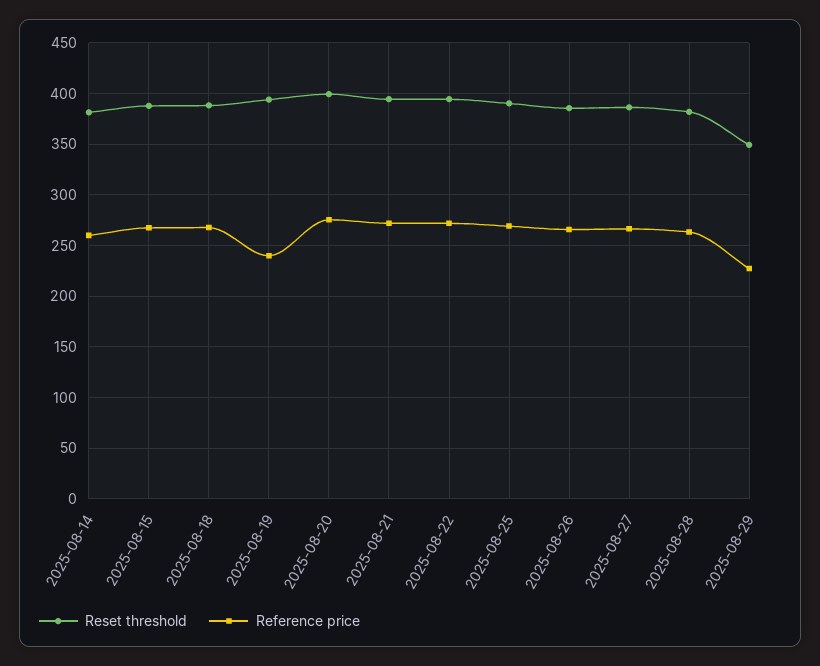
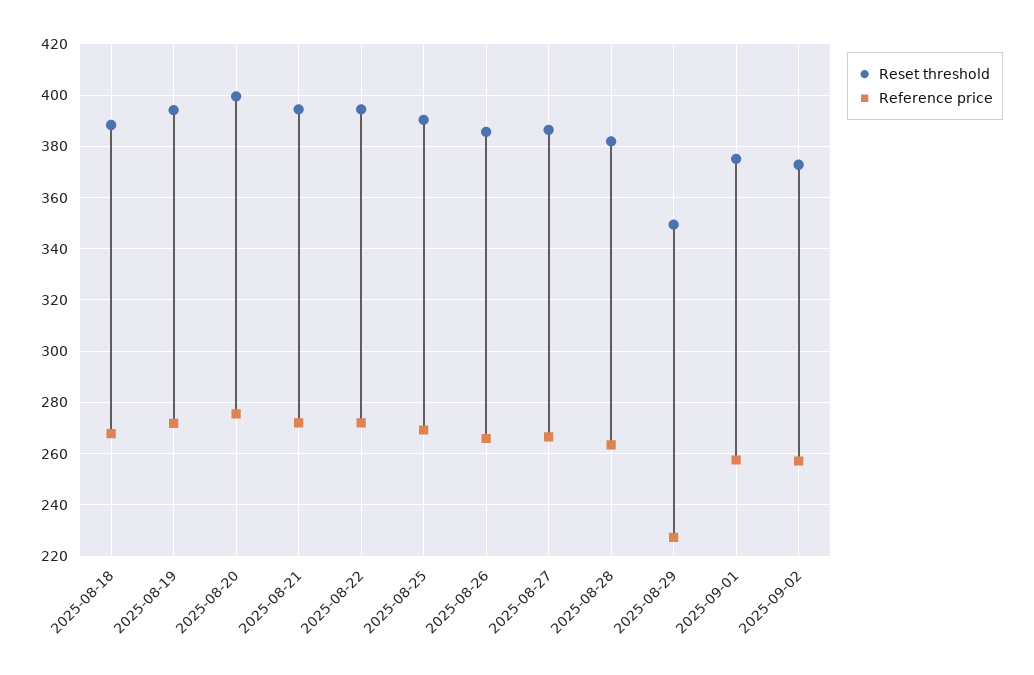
Reset threshold, 2025-08-14: 380 -> none
Reference price, 2025-08-14: 260 -> none
Reset threshold, 2025-08-15: 390 -> none
Reference price, 2025-08-15: 270 -> none
Reference price, 2025-08-19: 240 -> 272.5
Reset threshold, 2025-09-01: none -> 375
Reference price, 2025-09-01: none -> 257.5
Reset threshold, 2025-09-02: none -> 372.5
Reference price, 2025-09-02: none -> 257.5

